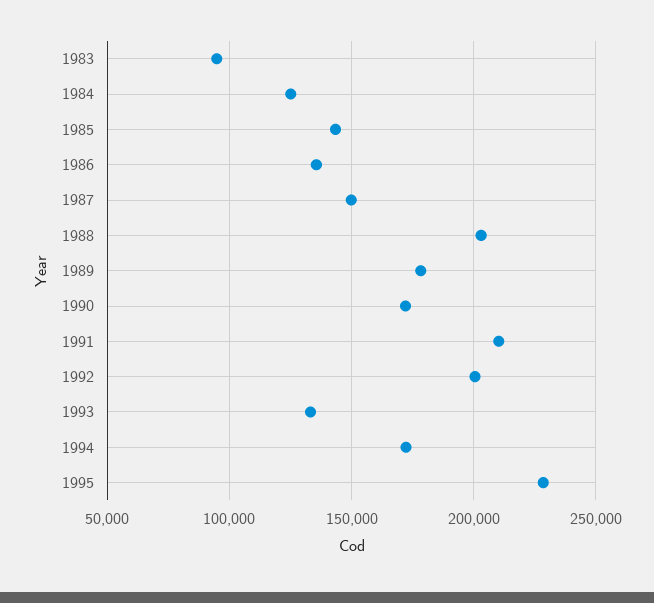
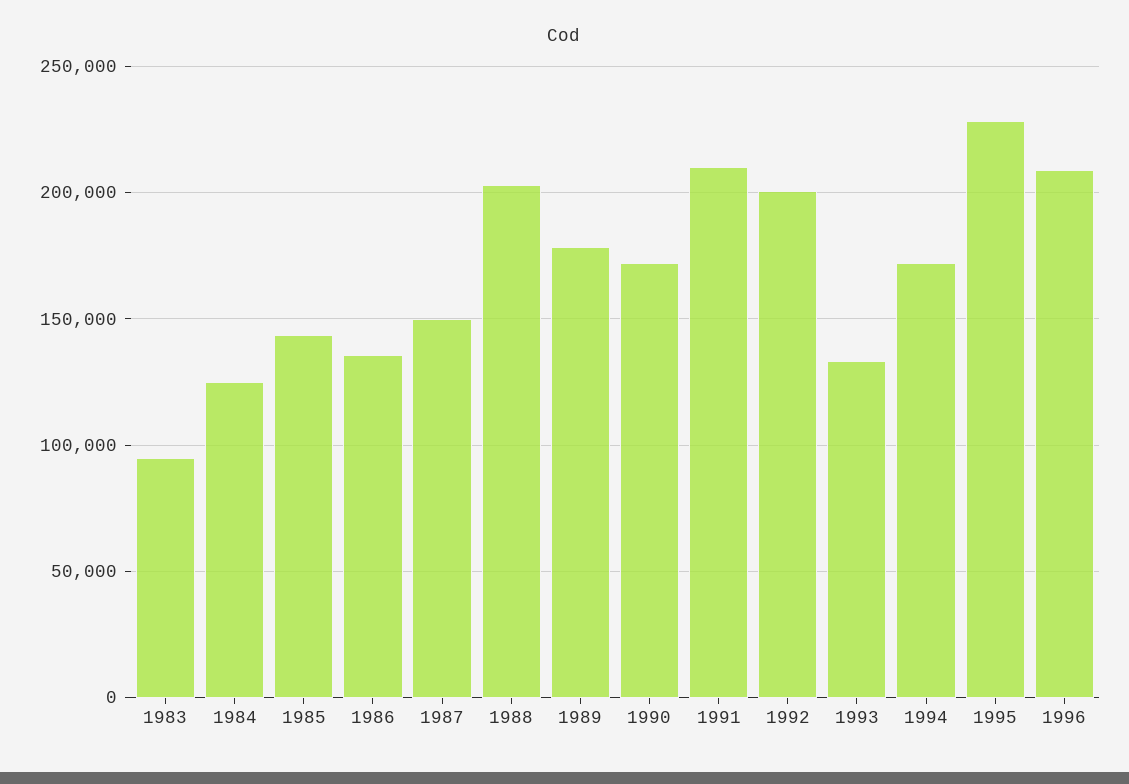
1996: none -> 210000

